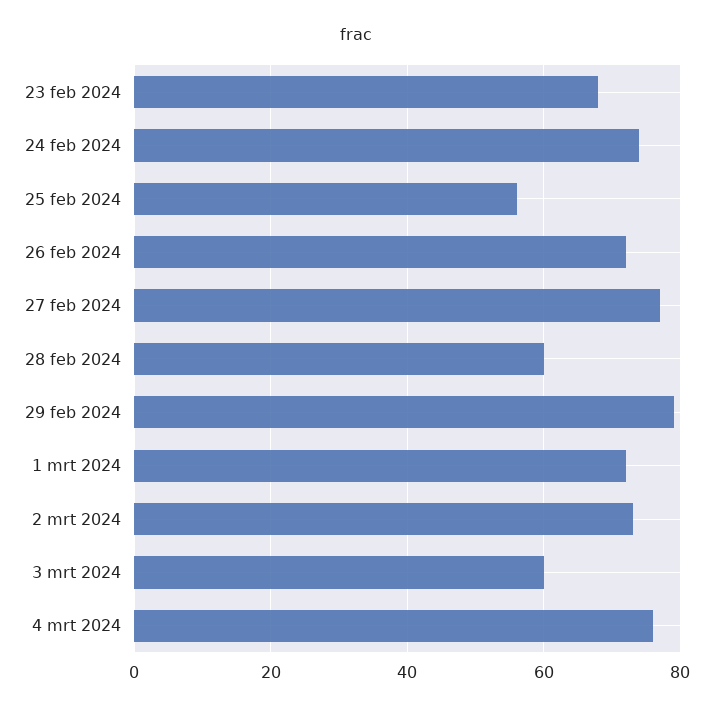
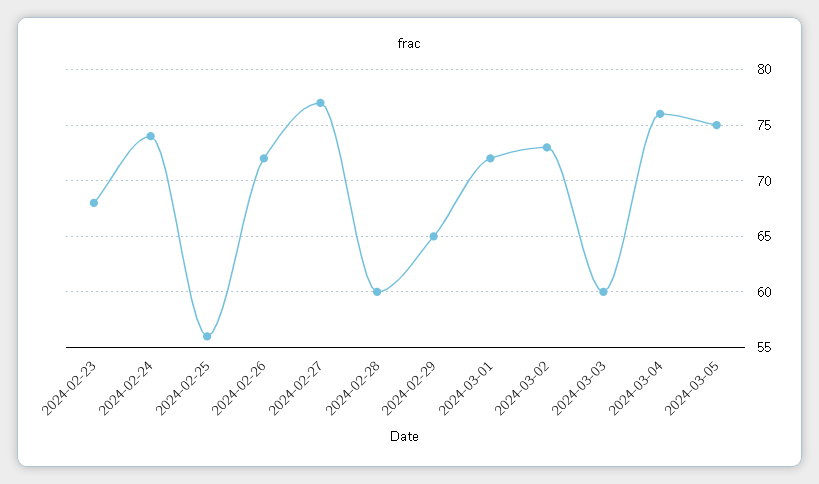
29 feb 2024: 80 -> 65
2024-03-05: none -> 75

